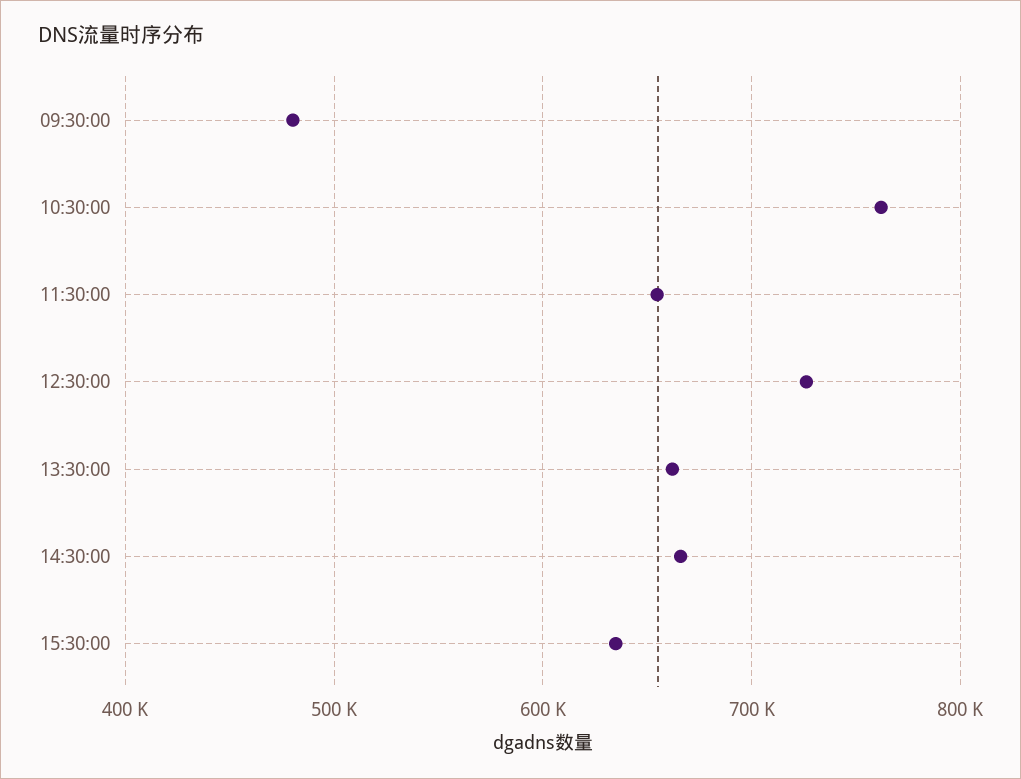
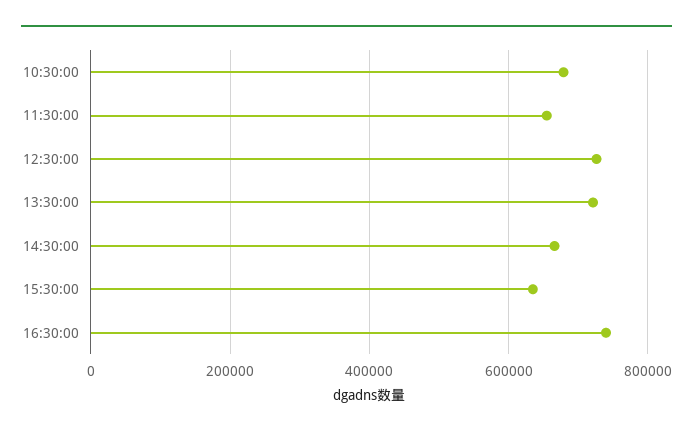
09:30:00: 480000 -> none
10:30:00: 760000 -> 680000
13:30:00: 660000 -> 720000
16:30:00: none -> 740000

